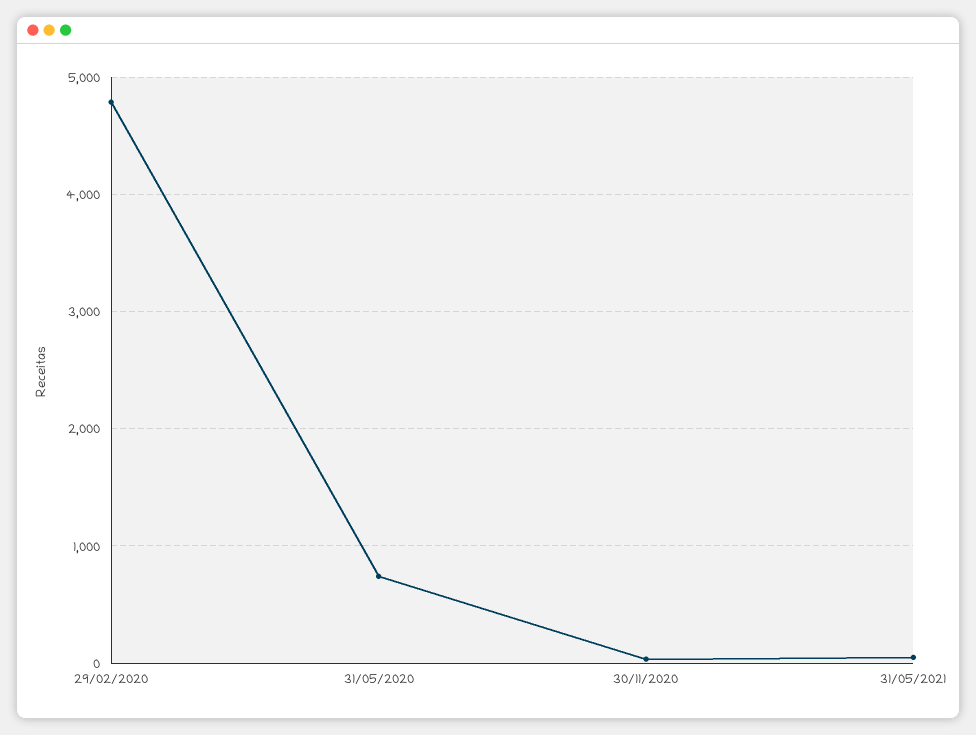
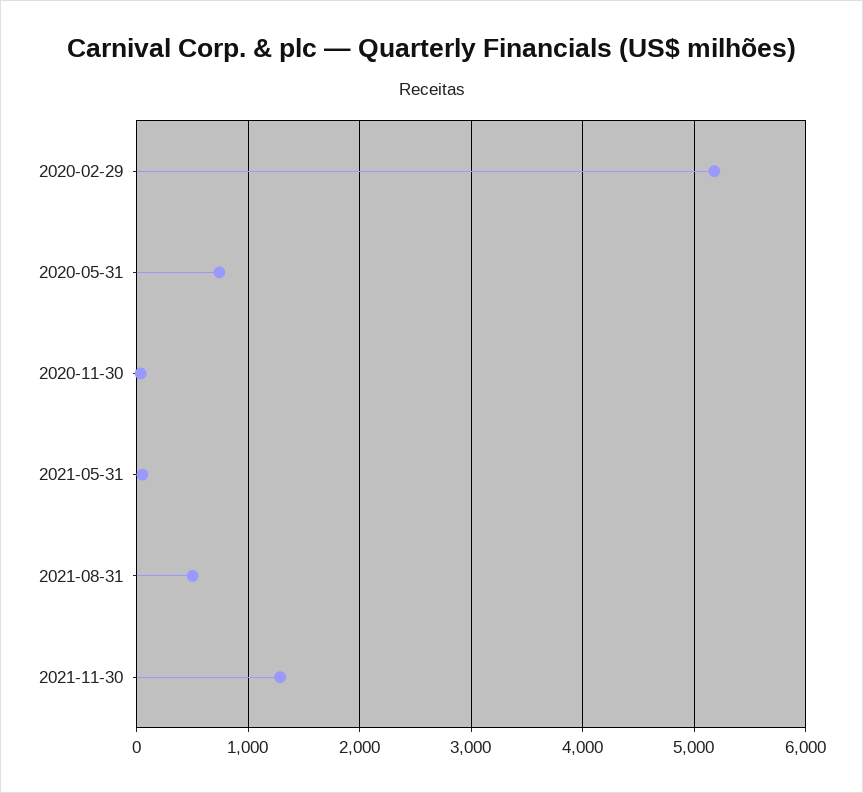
29/02/2020: 4800 -> 5200
2021-08-31: none -> 500
2021-11-30: none -> 1300

